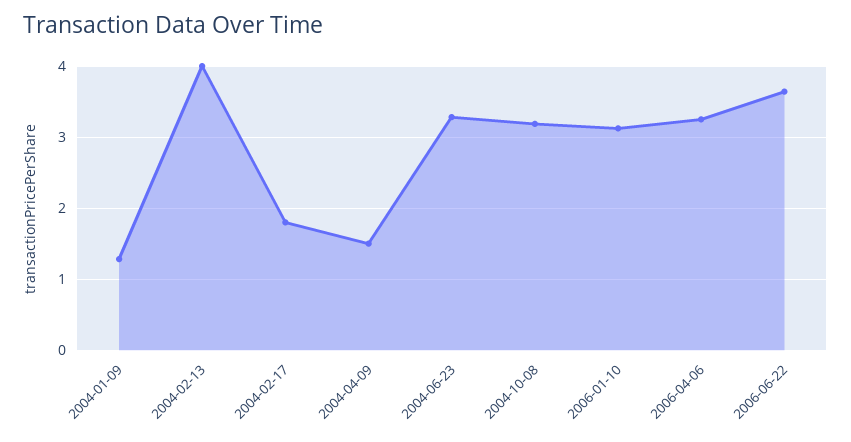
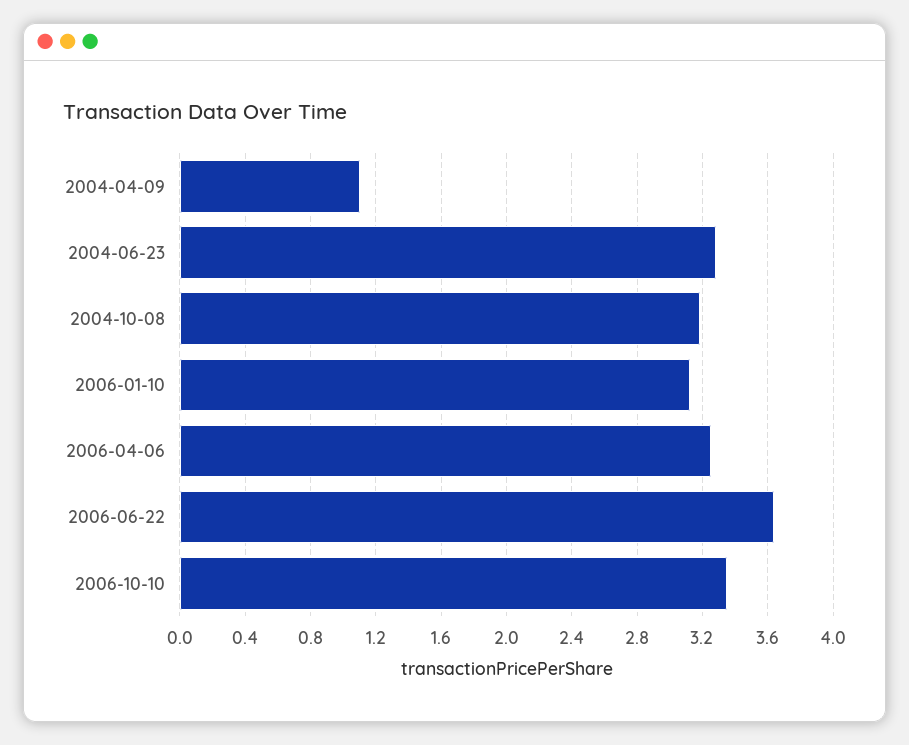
2004-01-09: 1.3 -> none
2004-02-13: 4 -> none
2004-02-17: 1.8 -> none
2004-04-09: 1.5 -> 1.1
2006-10-10: none -> 3.35

